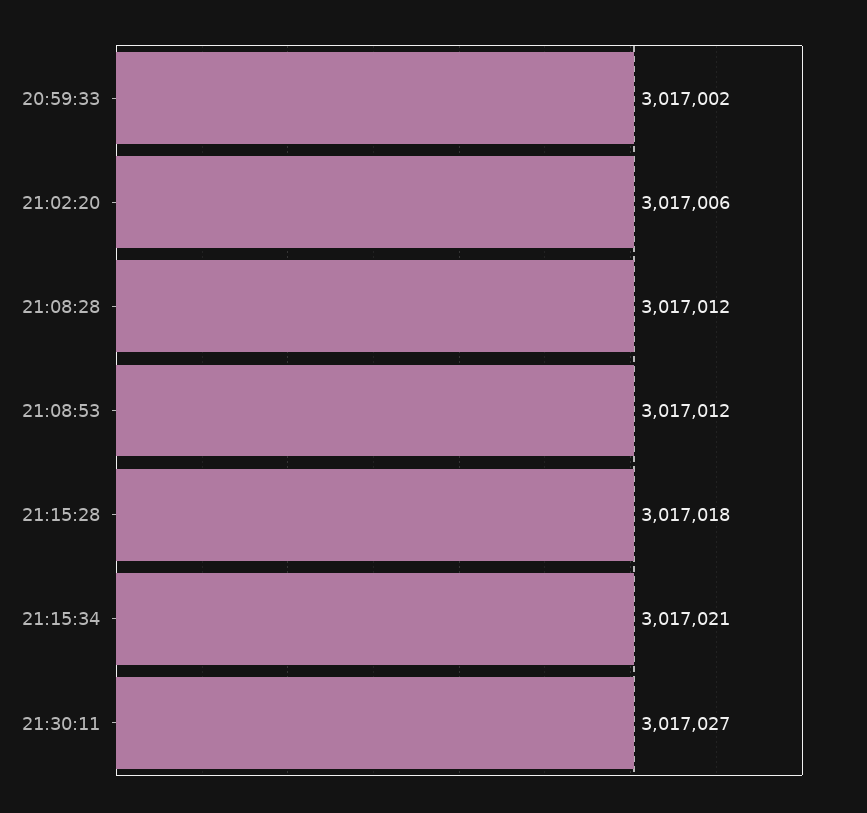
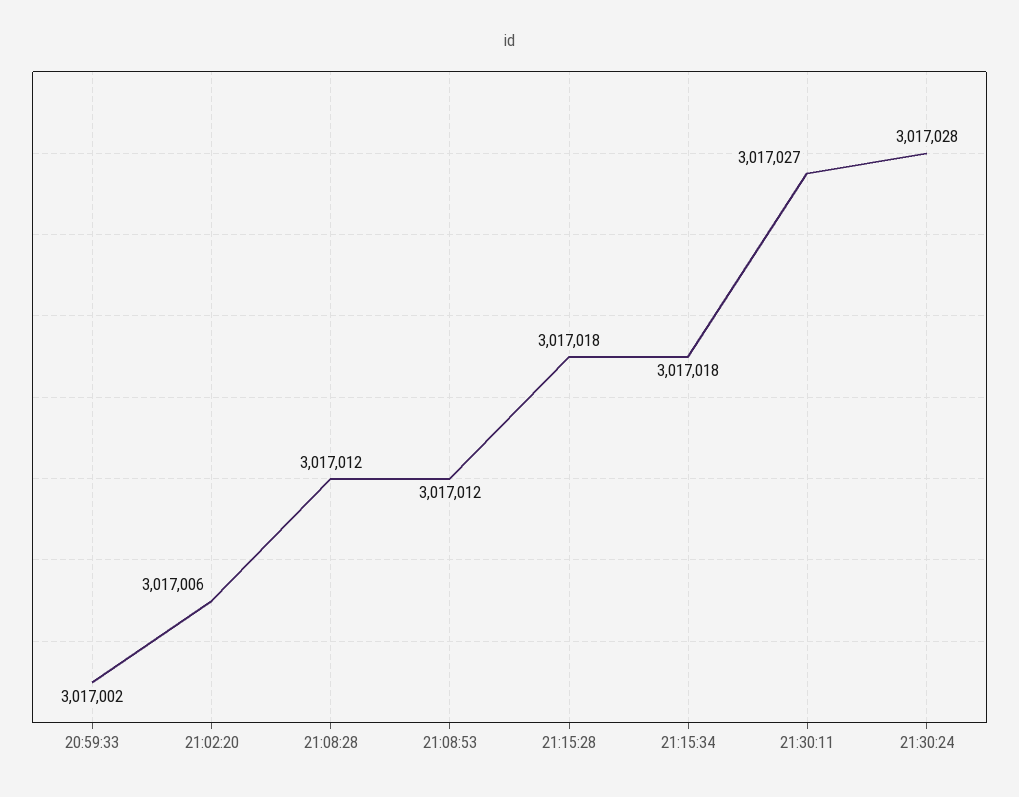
21:15:34: 3017021 -> 3017018
21:30:24: none -> 3017028

